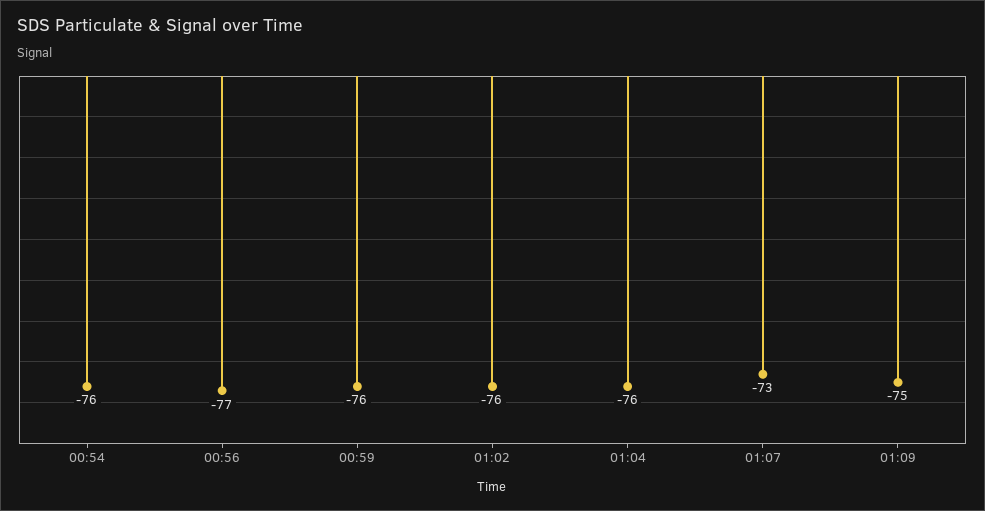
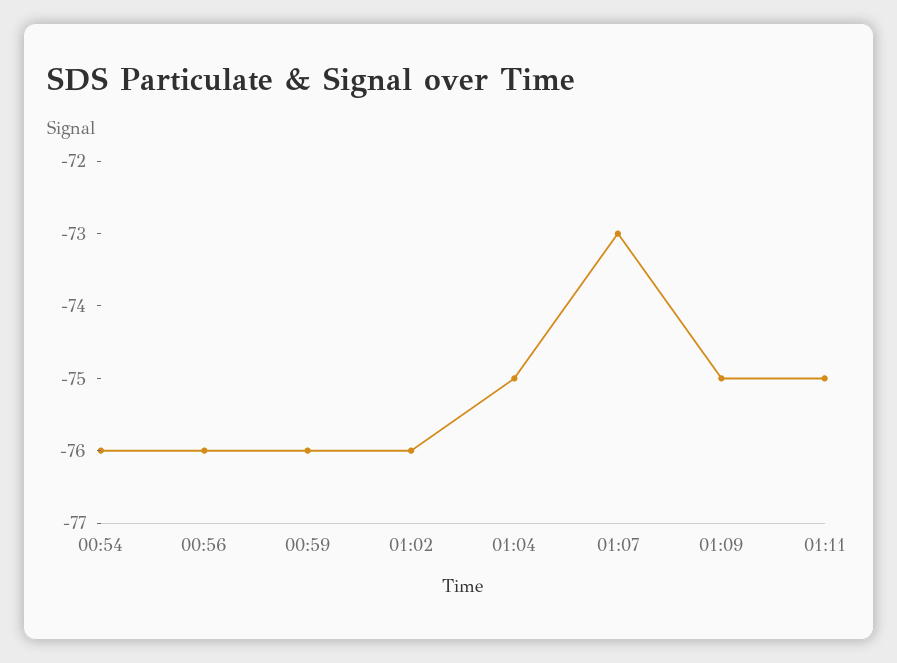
00:56: -77 -> -76
01:04: -76 -> -75
01:11: none -> -75

